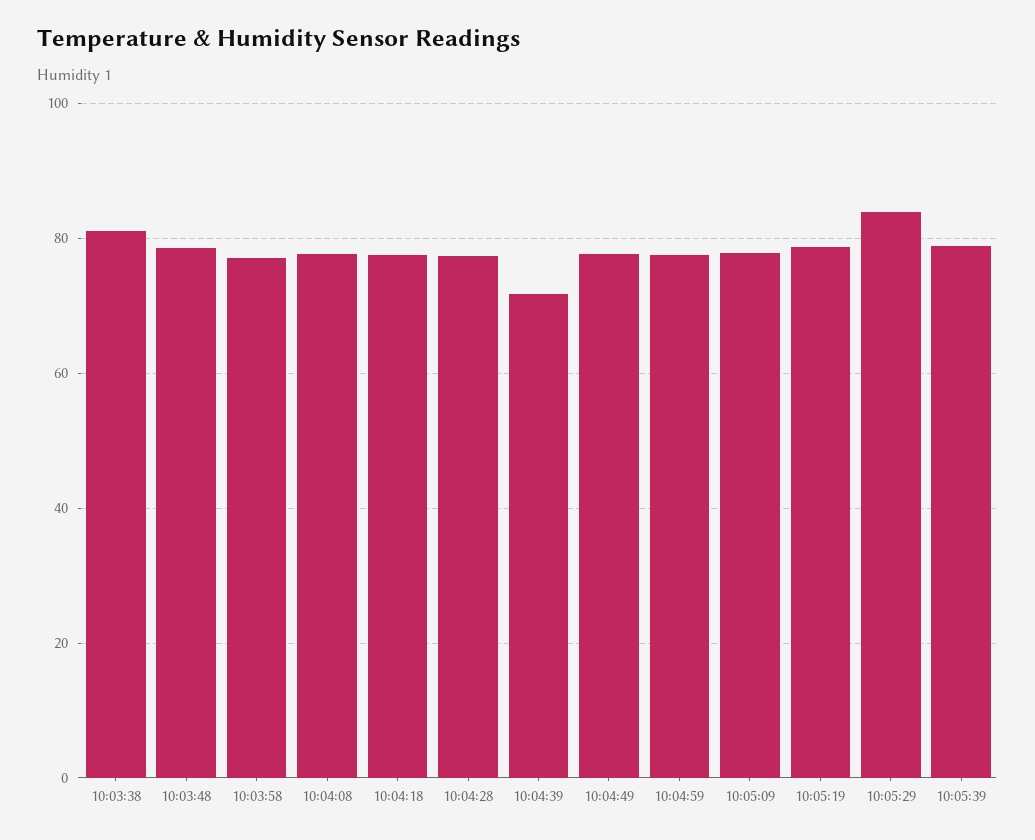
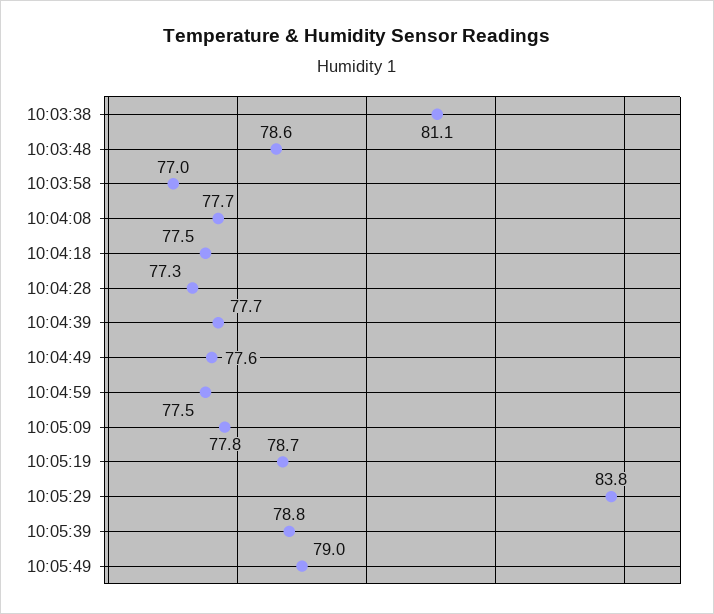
10:04:39: 72 -> 77.7
10:05:49: none -> 79

